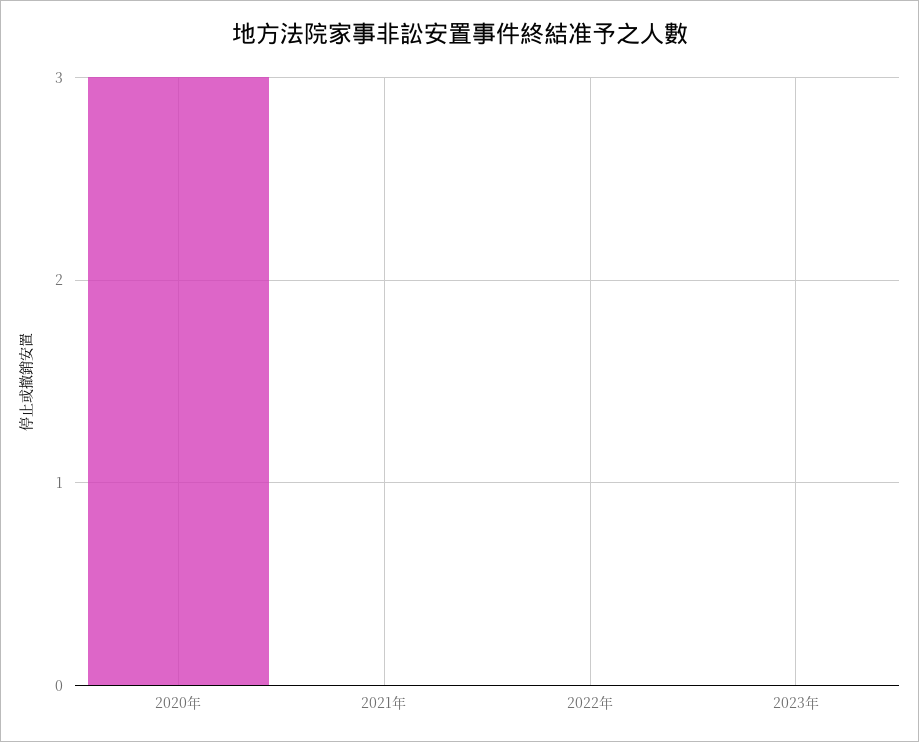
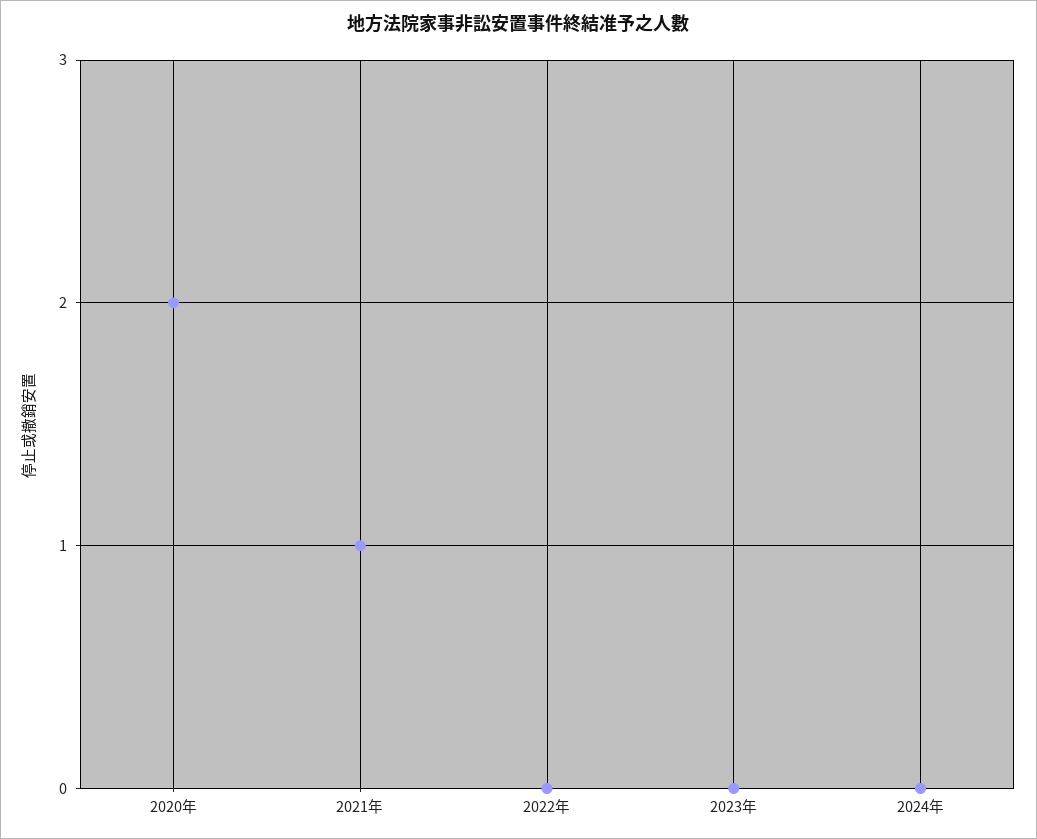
2020年: 3 -> 2
2021年: 0 -> 1
2024年: none -> 0

